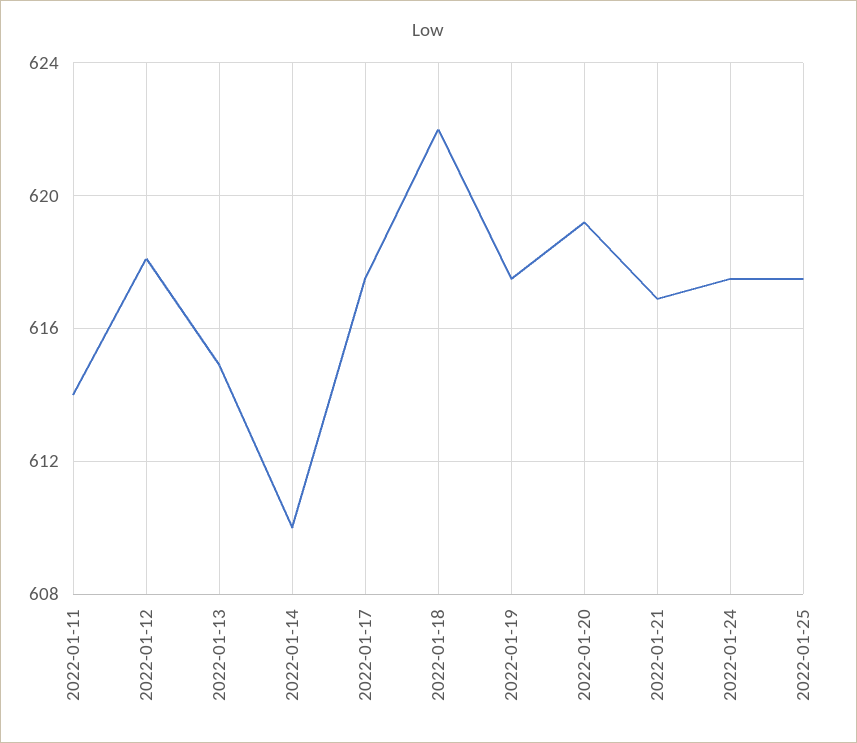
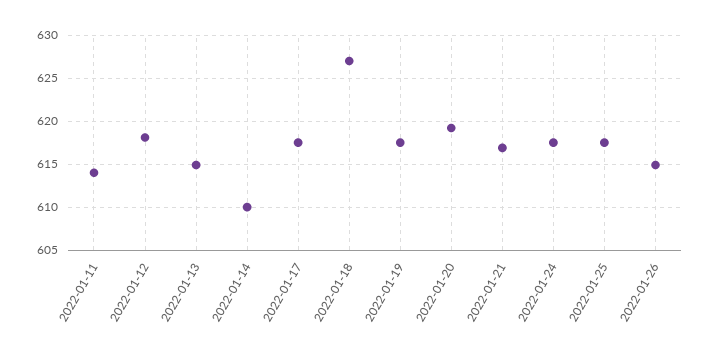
2022-01-18: 622 -> 627
2022-01-26: none -> 615

